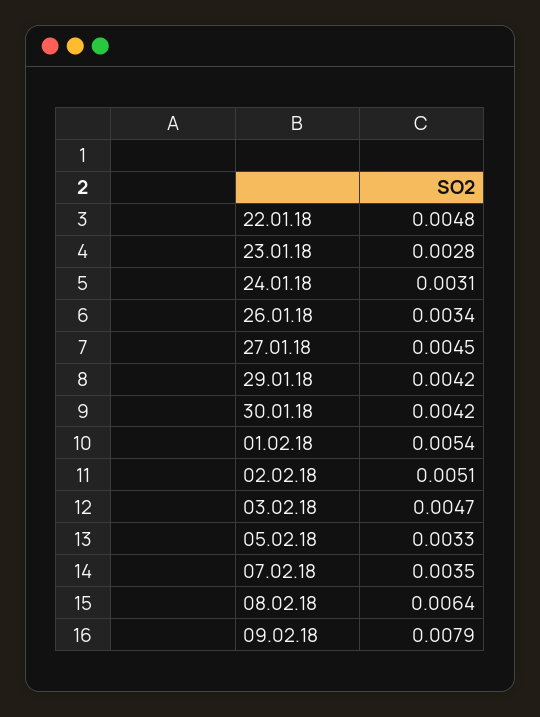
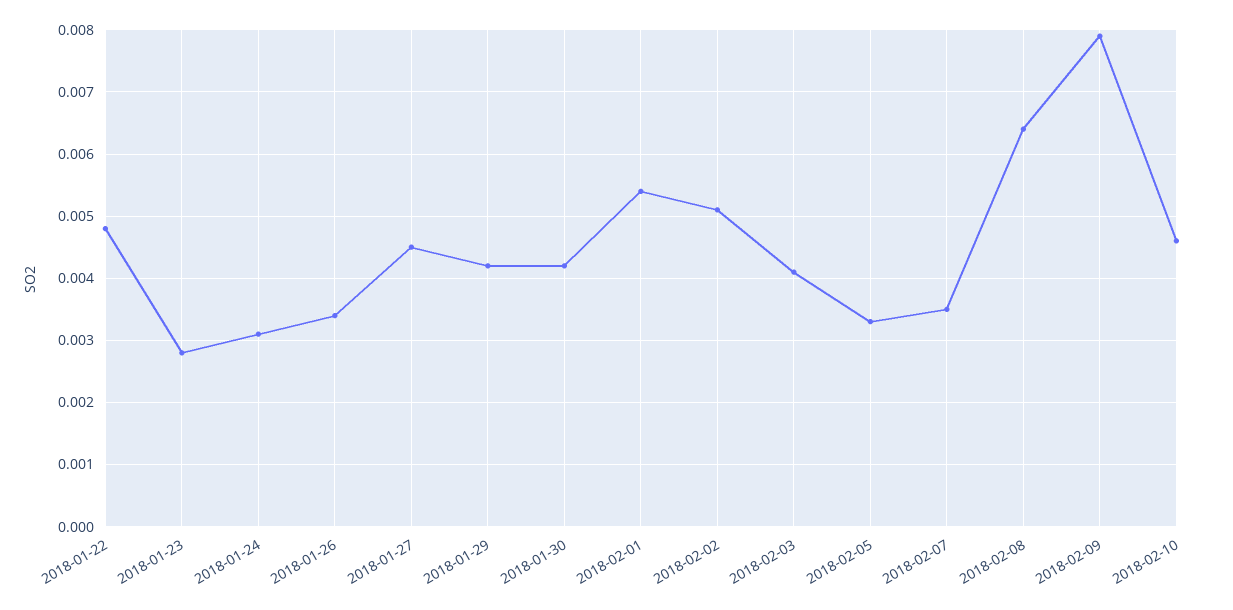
03.02.18: 0.0047 -> 0.0041
2018-02-10: none -> 0.0046

